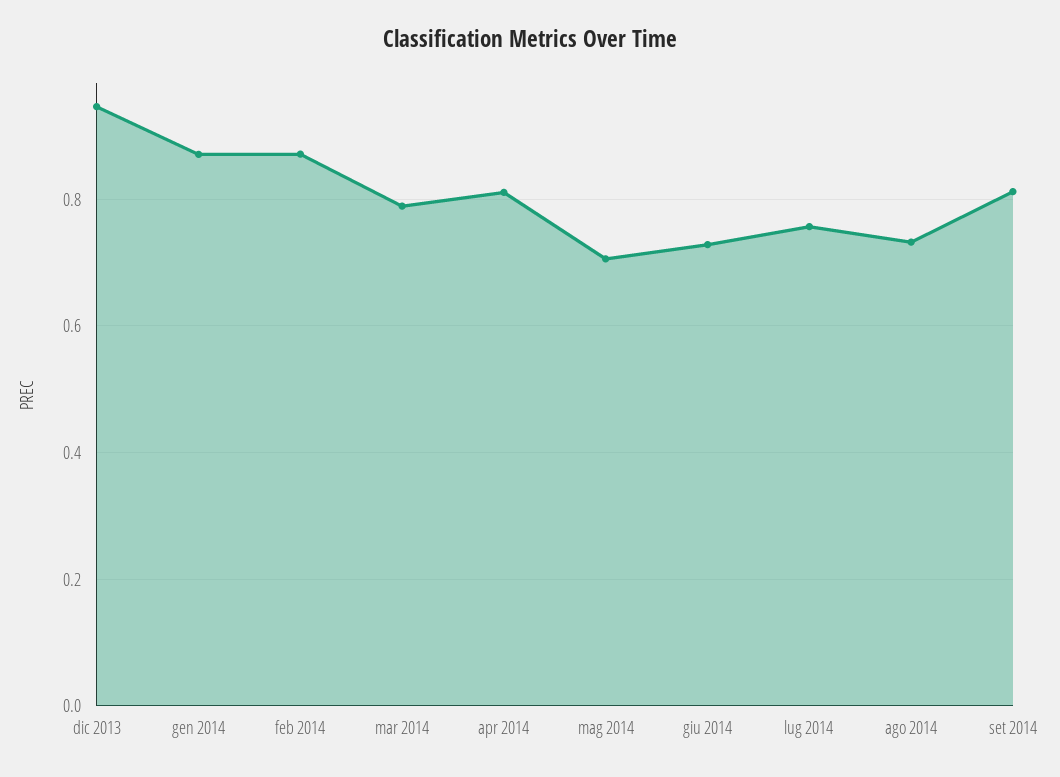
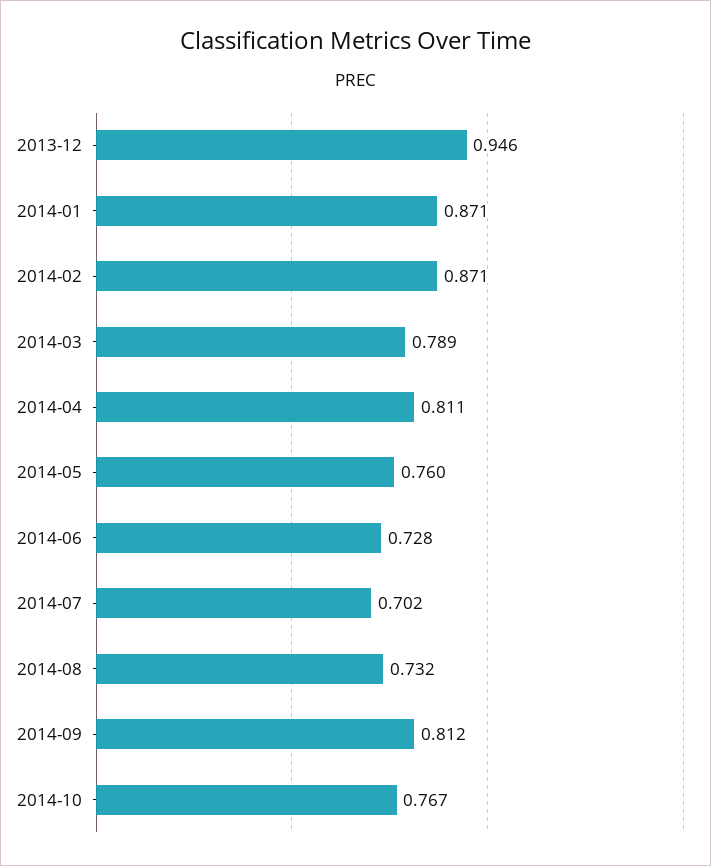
mag 2014: 0.7 -> 0.76
lug 2014: 0.76 -> 0.702
2014-10: none -> 0.767

